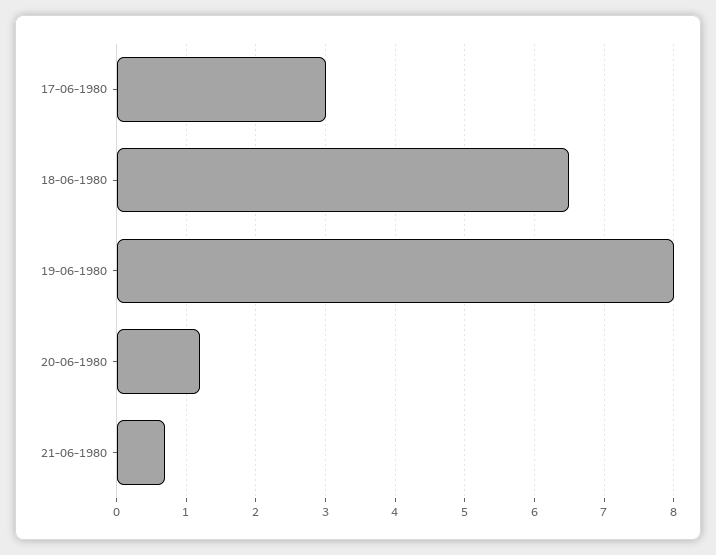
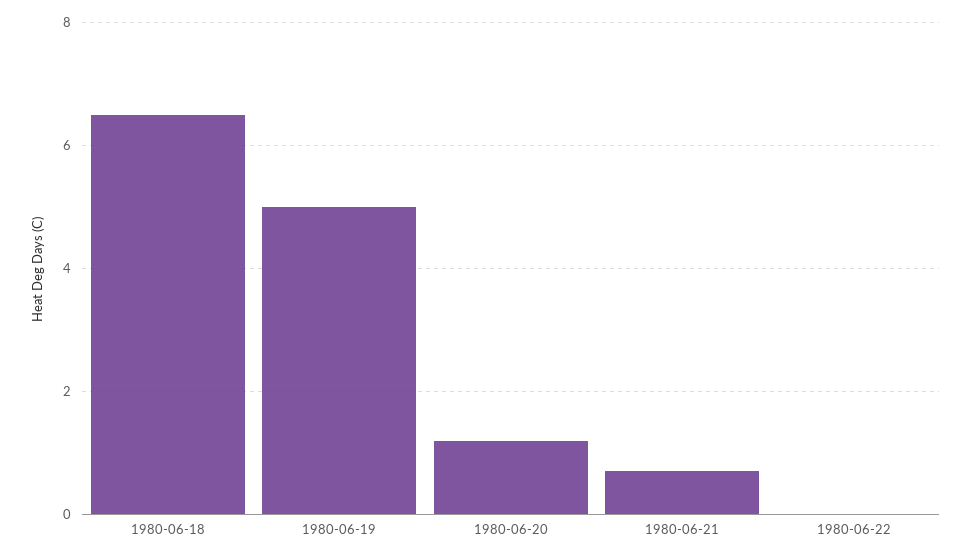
17-06-1980: 3 -> none
19-06-1980: 8 -> 5
1980-06-22: none -> 0

